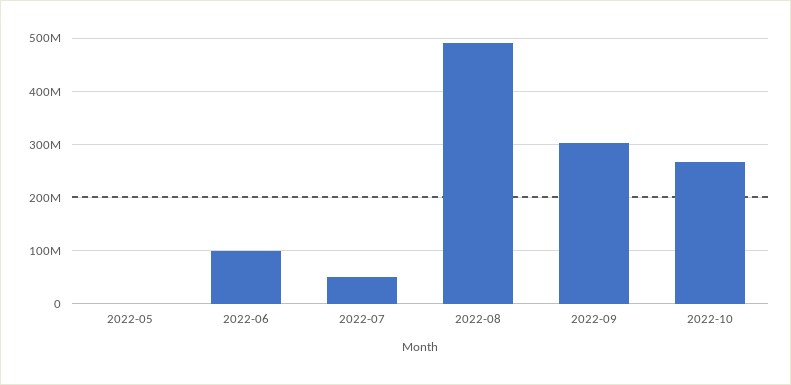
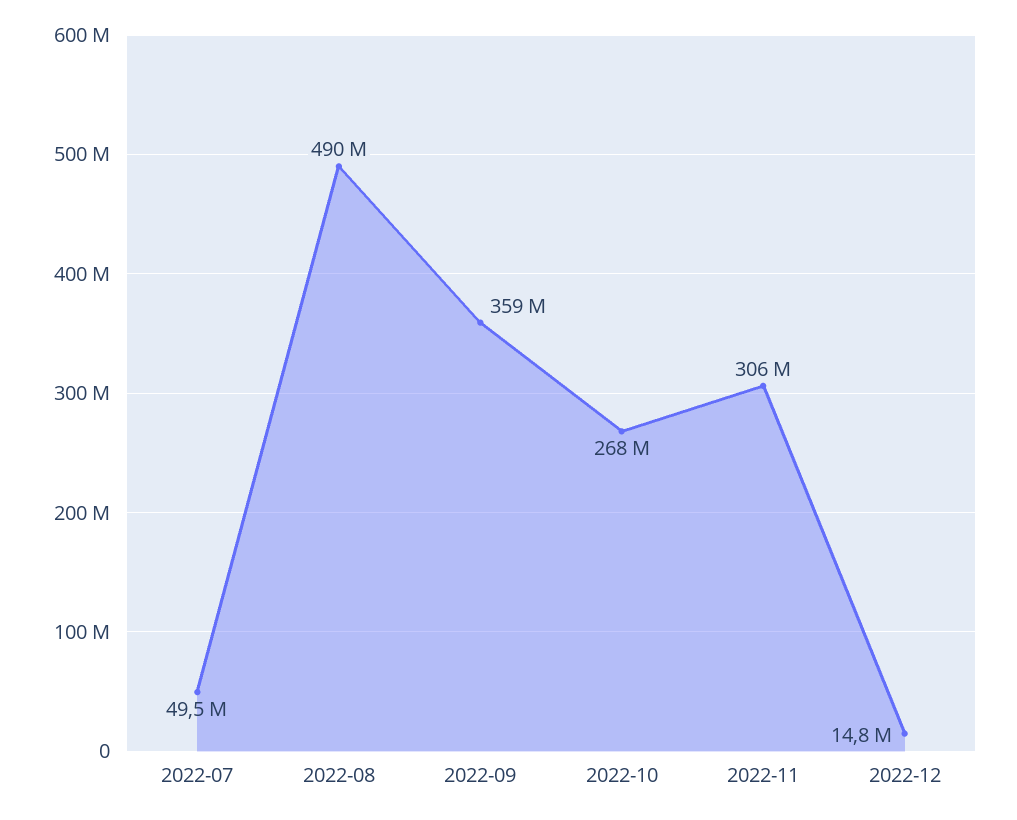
2022-05: 0 -> none
2022-06: 100000000 -> none
2022-09: 300000000 -> 359000000
2022-11: none -> 306000000
2022-12: none -> 14800000

